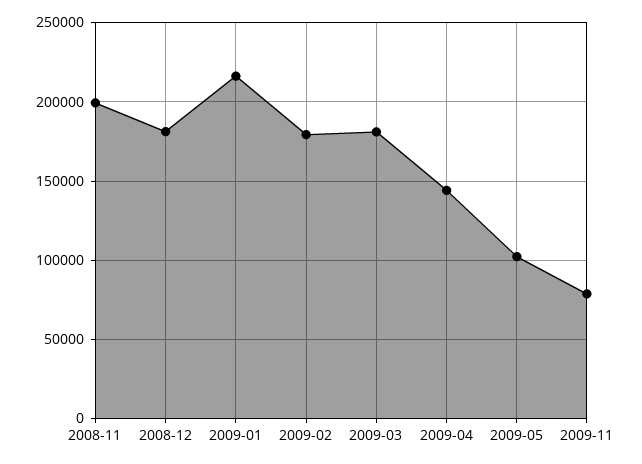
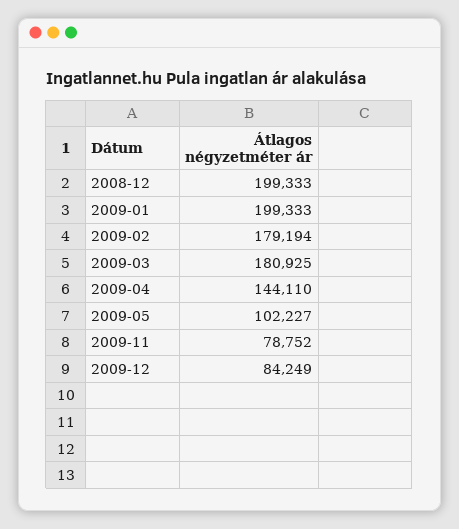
2008-11: 200000 -> none
2008-12: 180000 -> 199333
2009-01: 215000 -> 199333
2009-12: none -> 84249

